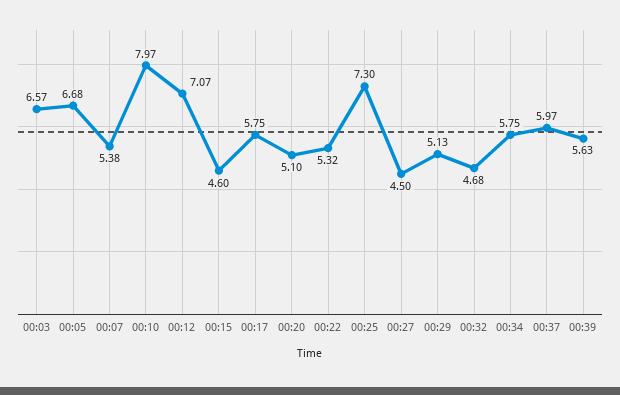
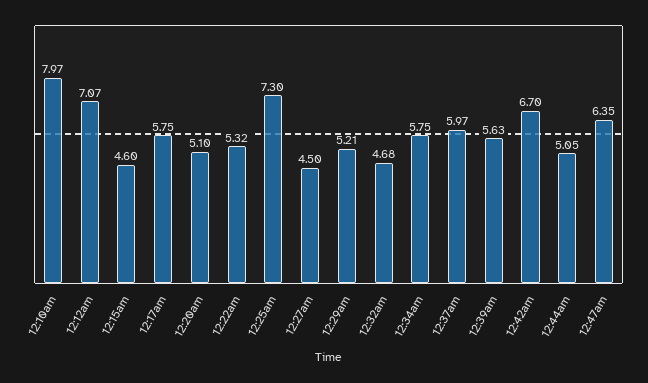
00:03: 6.57 -> none
00:05: 6.68 -> none
00:07: 5.38 -> none
00:29: 5.13 -> 5.21
12:42am: none -> 6.7
12:44am: none -> 5.05
12:47am: none -> 6.35

